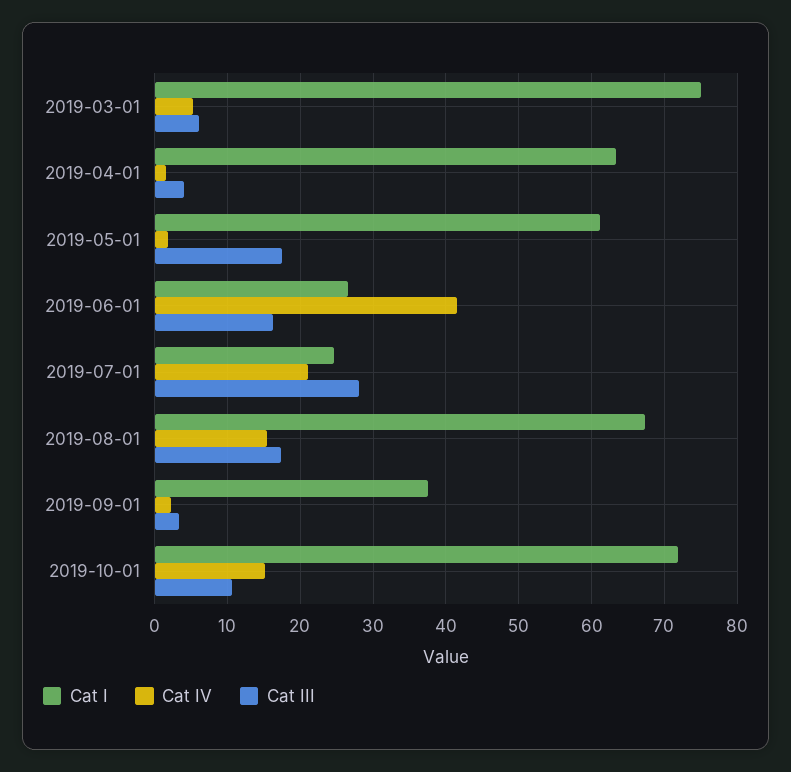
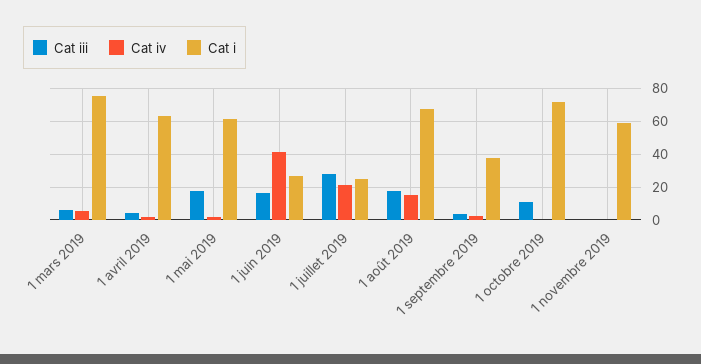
Cat IV, 2019-10-01: 15 -> 0
Cat III, 1 novembre 2019: none -> 0
Cat IV, 1 novembre 2019: none -> 0
Cat I, 1 novembre 2019: none -> 60

